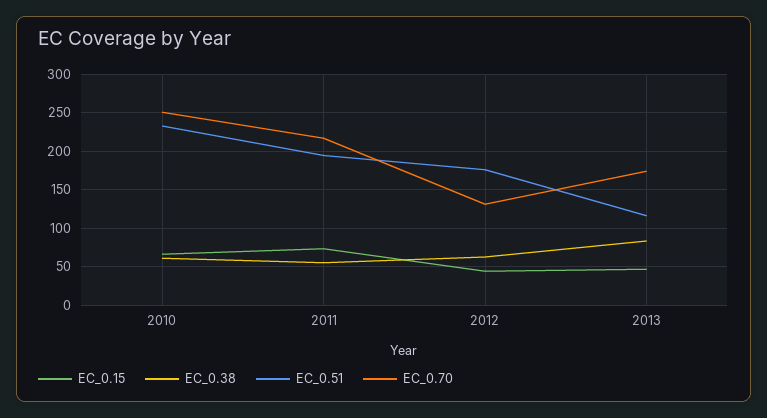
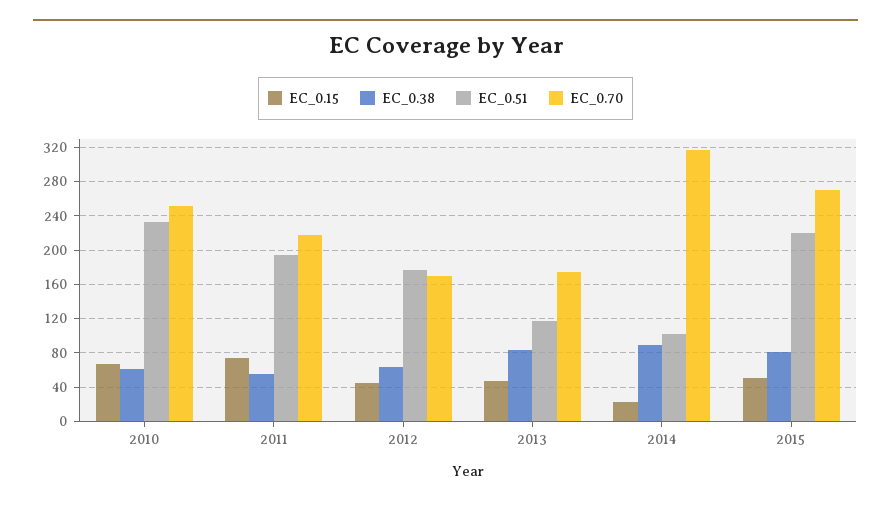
EC_0.70, 2012: 130 -> 170
EC_0.15, 2014: none -> 20
EC_0.38, 2014: none -> 90
EC_0.51, 2014: none -> 100
EC_0.70, 2014: none -> 320
EC_0.15, 2015: none -> 50
EC_0.38, 2015: none -> 80
EC_0.51, 2015: none -> 220
EC_0.70, 2015: none -> 270

